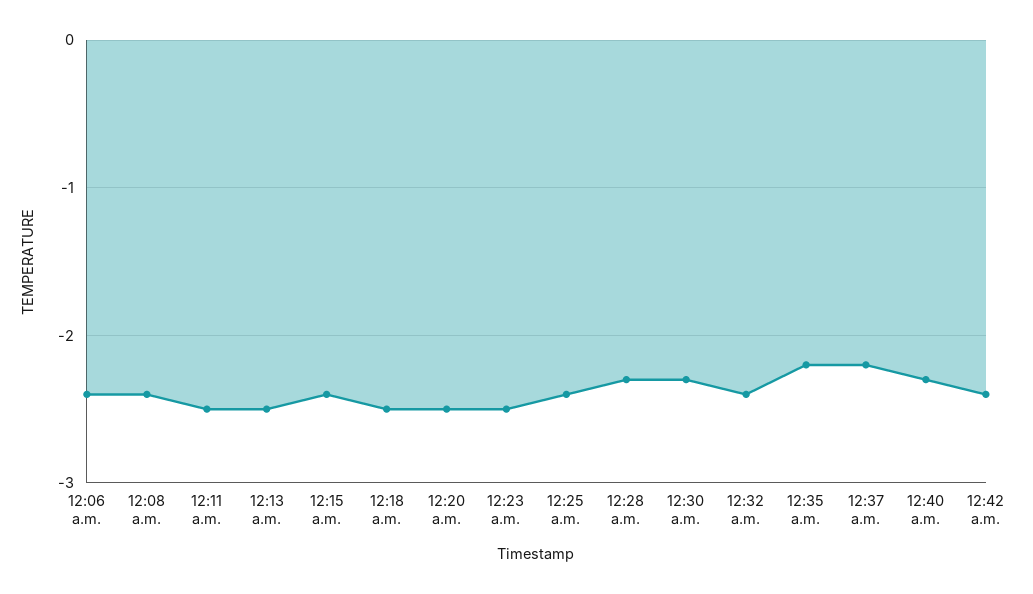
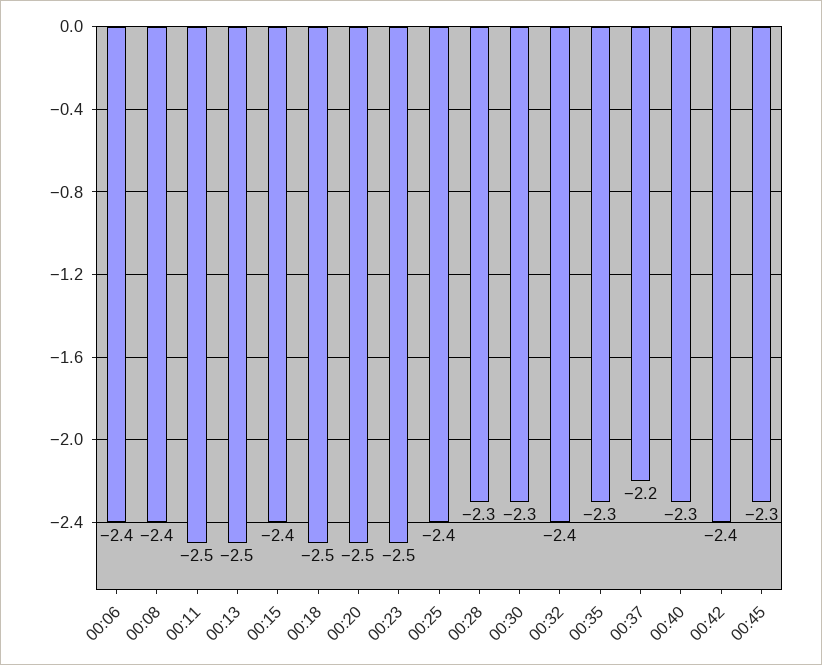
12:35 a.m.: -2.2 -> -2.3
00:45: none -> -2.3

